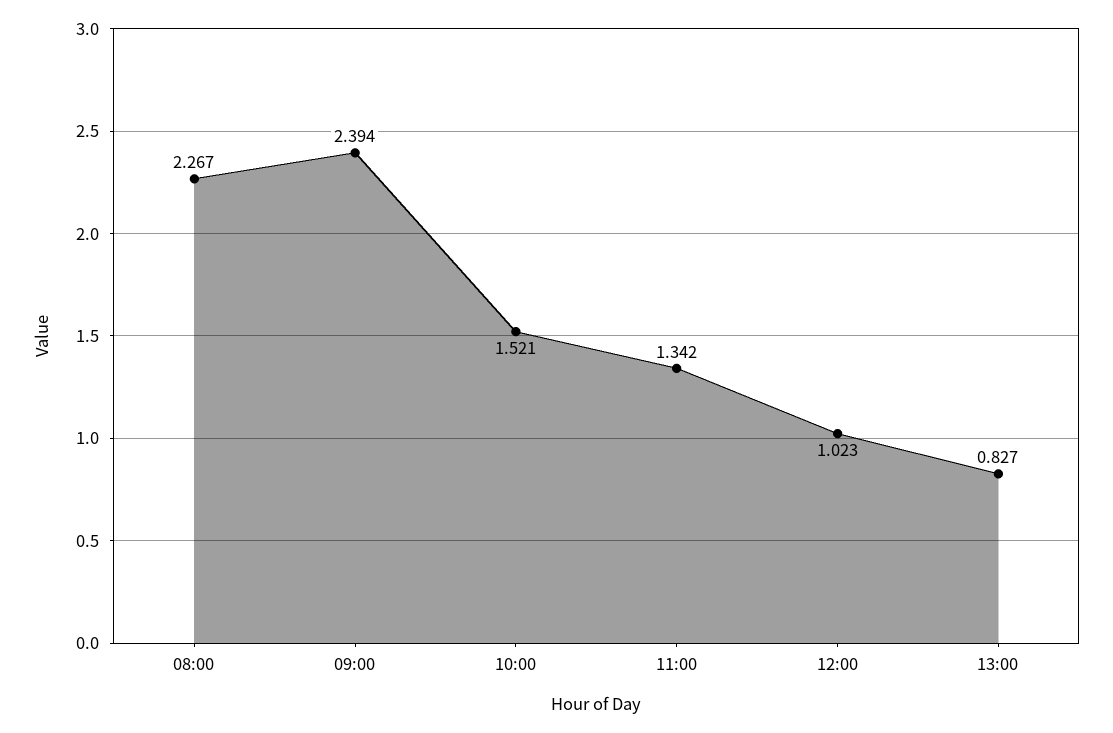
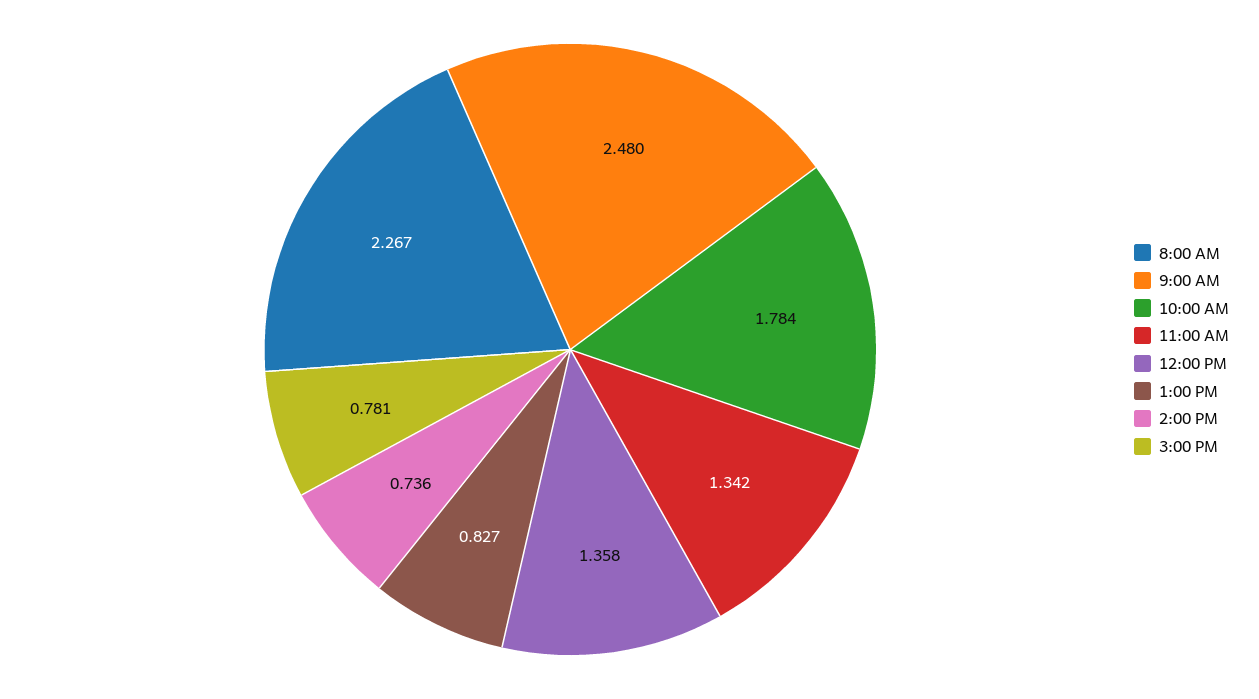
09:00: 2.394 -> 2.48
10:00: 1.521 -> 1.784
12:00: 1.023 -> 1.358
2:00 PM: none -> 0.736
3:00 PM: none -> 0.781

